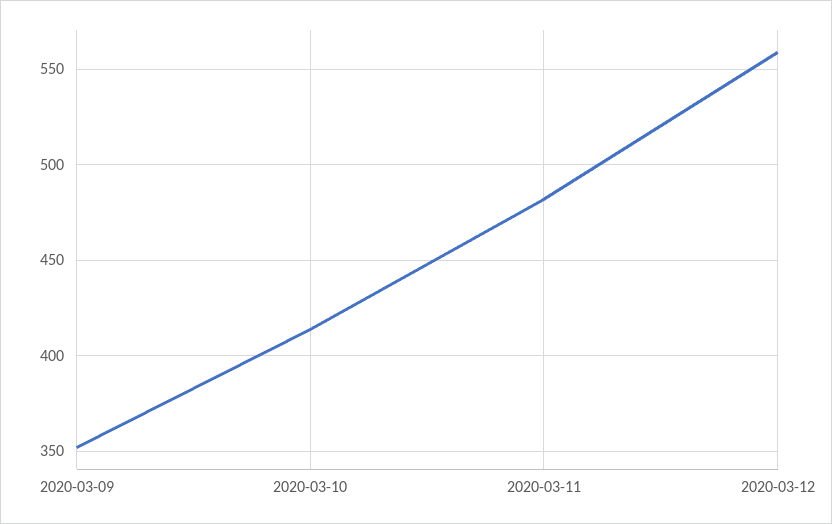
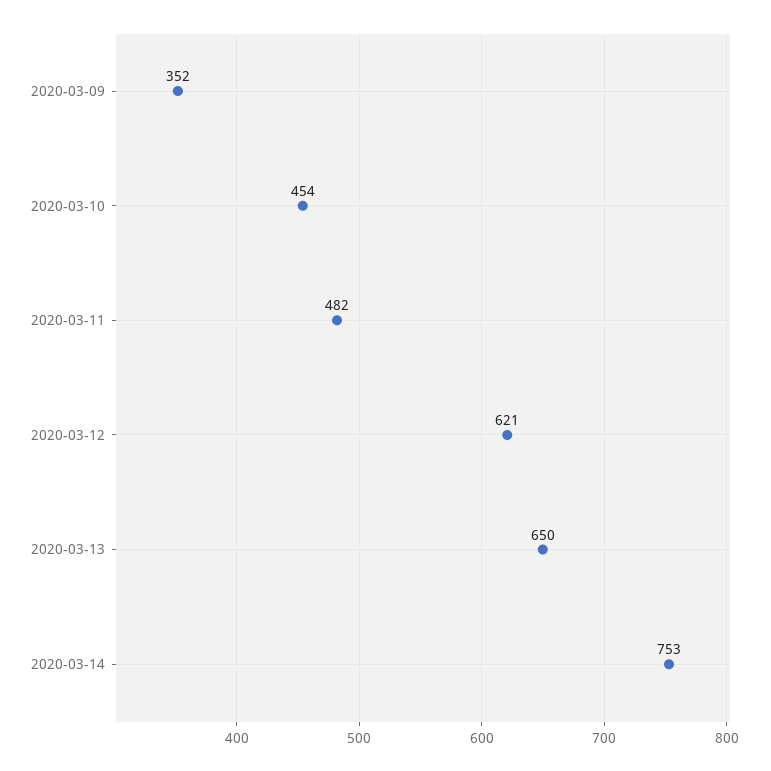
2020-03-10: 415 -> 454
2020-03-12: 560 -> 621
2020-03-13: none -> 650
2020-03-14: none -> 753

